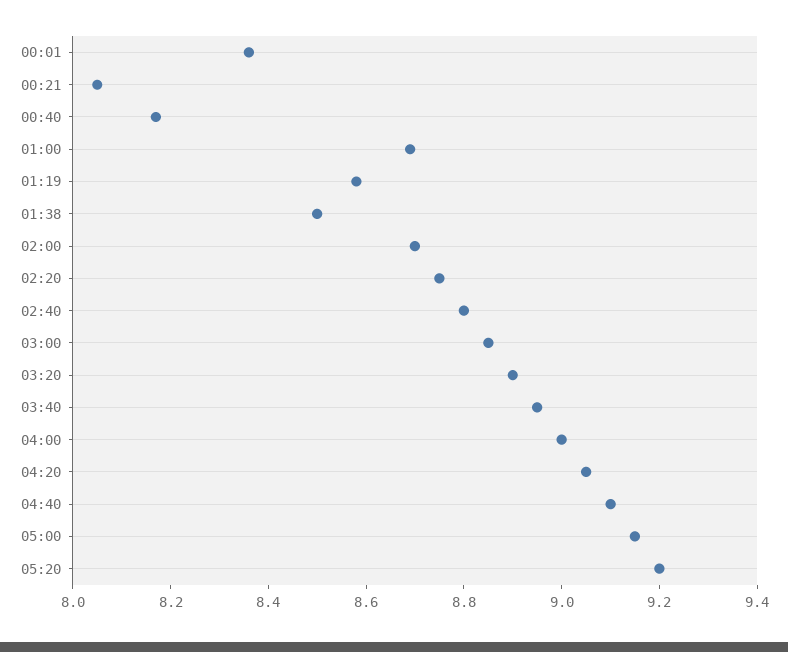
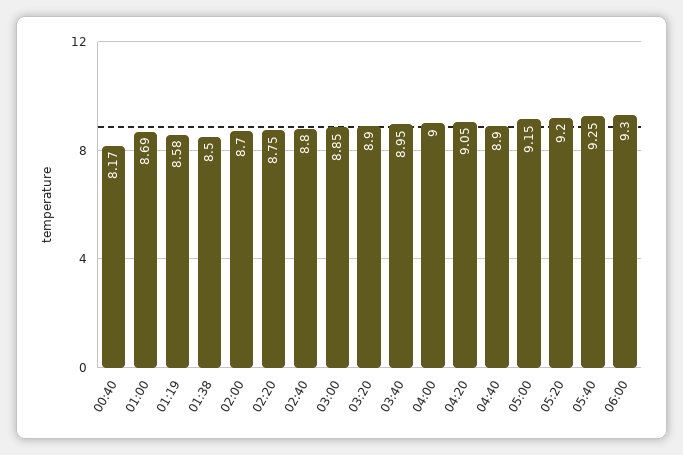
00:01: 8.35 -> none
00:21: 8.05 -> none
04:40: 9.1 -> 8.9
05:40: none -> 9.25
06:00: none -> 9.3

